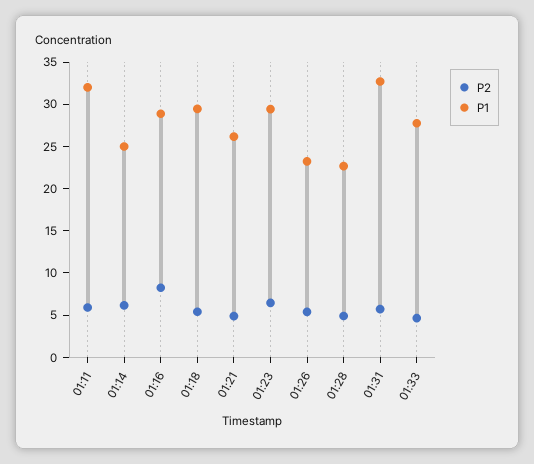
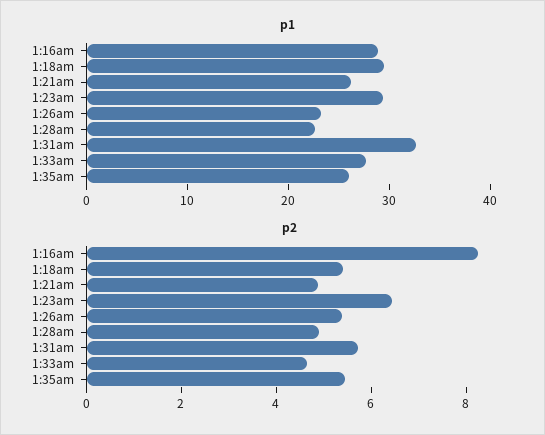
P2, 01:11: 6 -> none
P1, 01:11: 32 -> none
P2, 01:14: 6 -> none
P1, 01:14: 25 -> none
P1, 1:35am: none -> 26
P2, 1:35am: none -> 5.5

